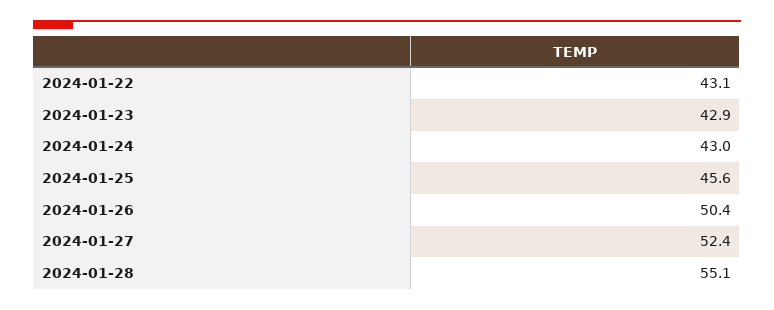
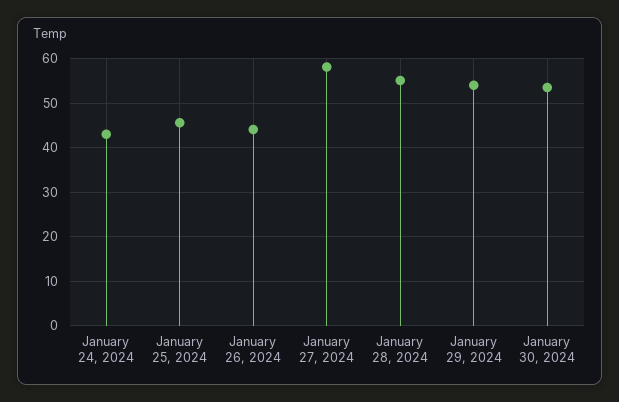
2024-01-22: 43.1 -> none
2024-01-23: 42.9 -> none
2024-01-26: 50.4 -> 44
2024-01-27: 52.4 -> 58
January 29, 2024: none -> 54
January 30, 2024: none -> 54

